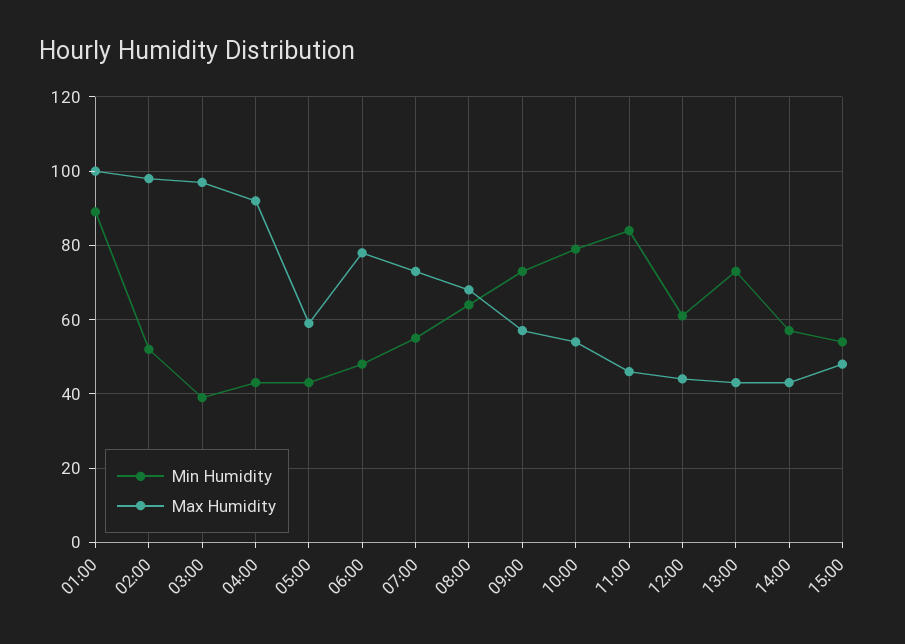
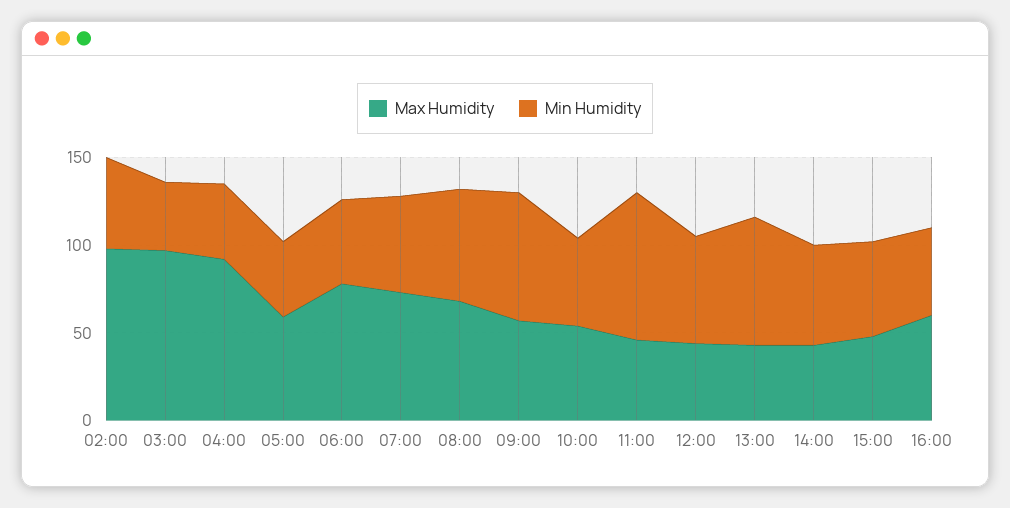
Min Humidity, 01:00: 90 -> none
Max Humidity, 01:00: 100 -> none
Min Humidity, 10:00: 80 -> 50
Max Humidity, 16:00: none -> 60
Min Humidity, 16:00: none -> 50

